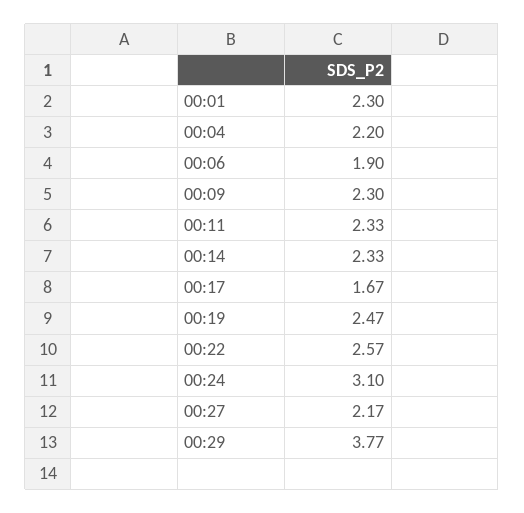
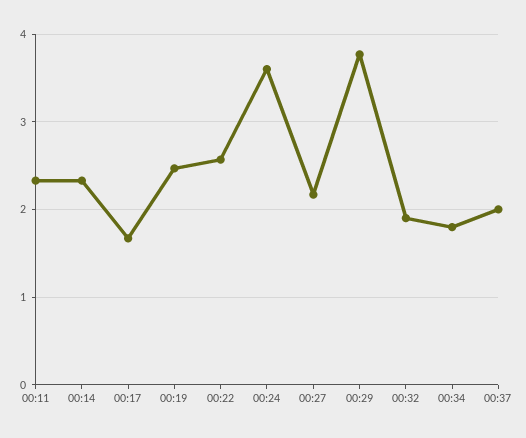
00:01: 2.3 -> none
00:04: 2.2 -> none
00:06: 1.9 -> none
00:09: 2.3 -> none
00:24: 3.1 -> 3.6
00:32: none -> 1.9
00:34: none -> 1.8
00:37: none -> 2

